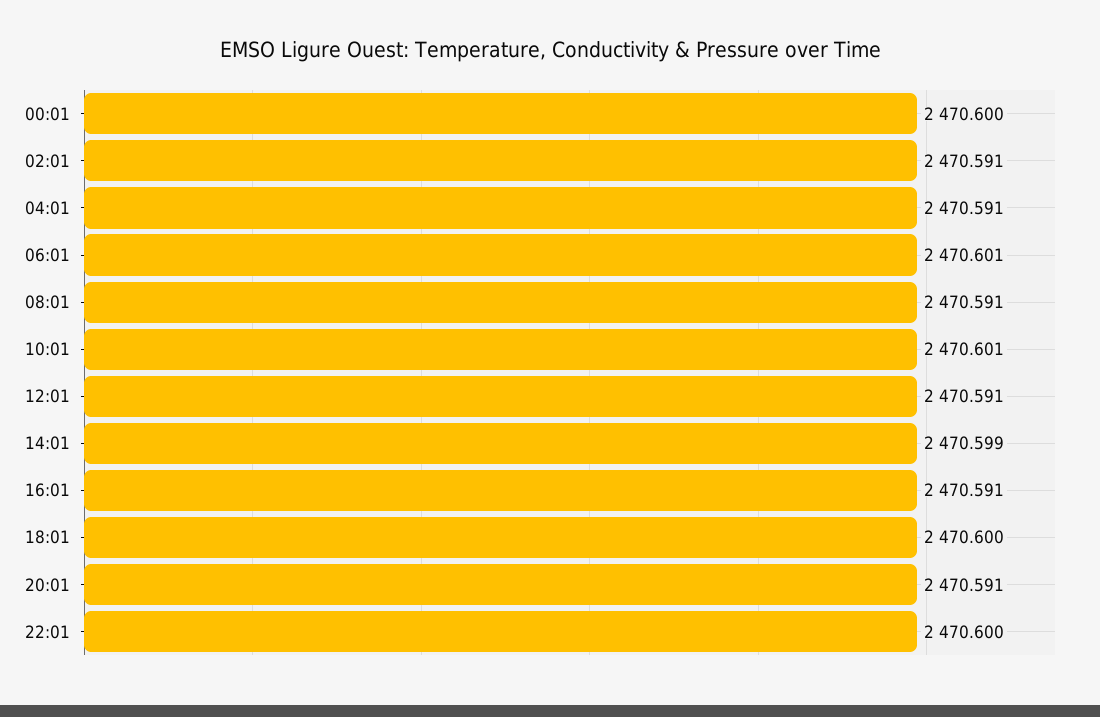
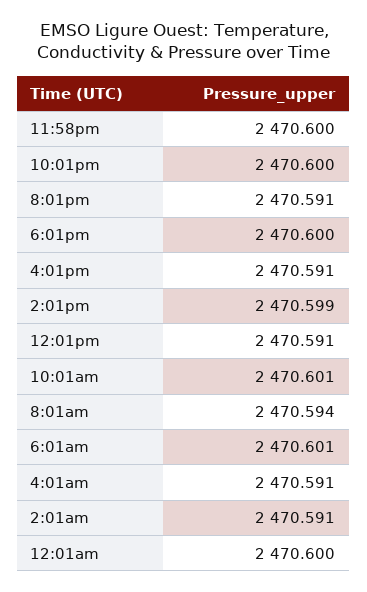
08:01: 2470.591 -> 2470.594
11:58pm: none -> 2470.6

